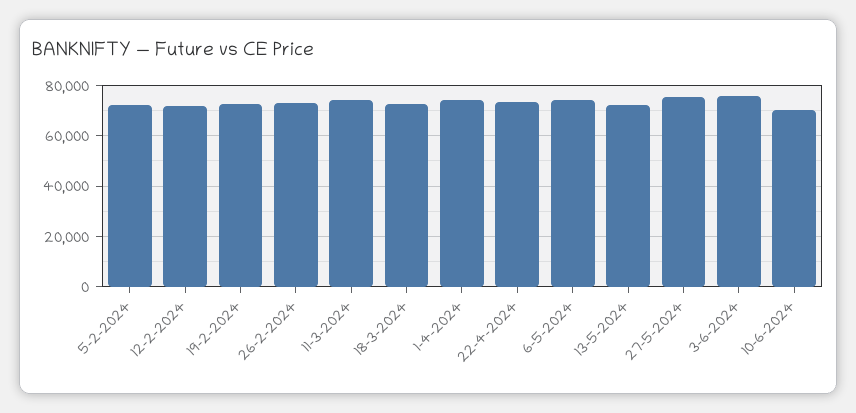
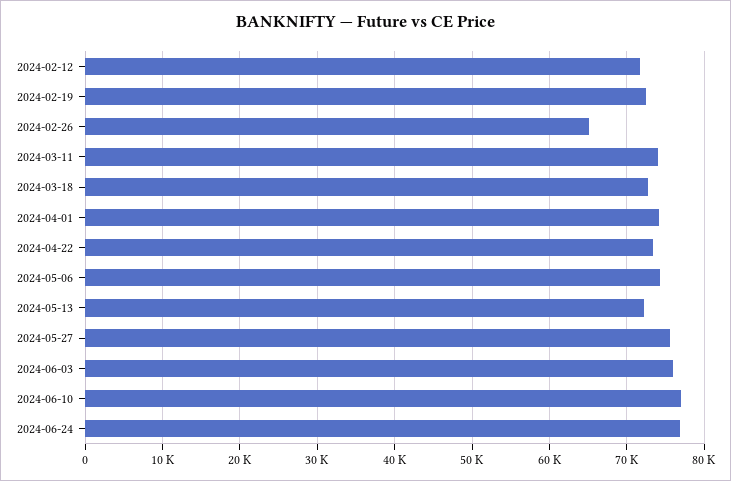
5-2-2024: 72500 -> none
26-2-2024: 72500 -> 65000
10-6-2024: 70000 -> 77000
2024-06-24: none -> 77000

